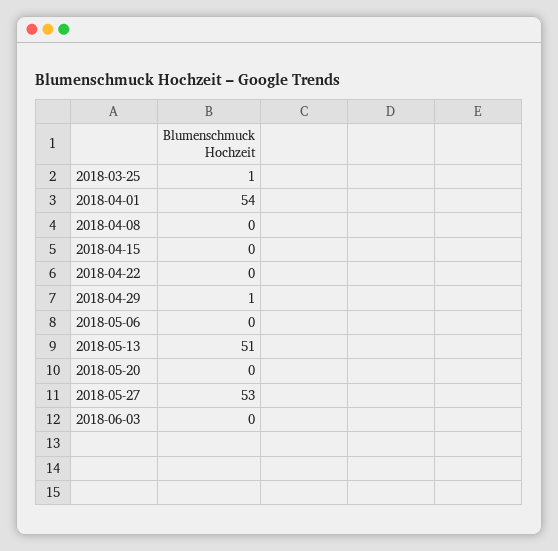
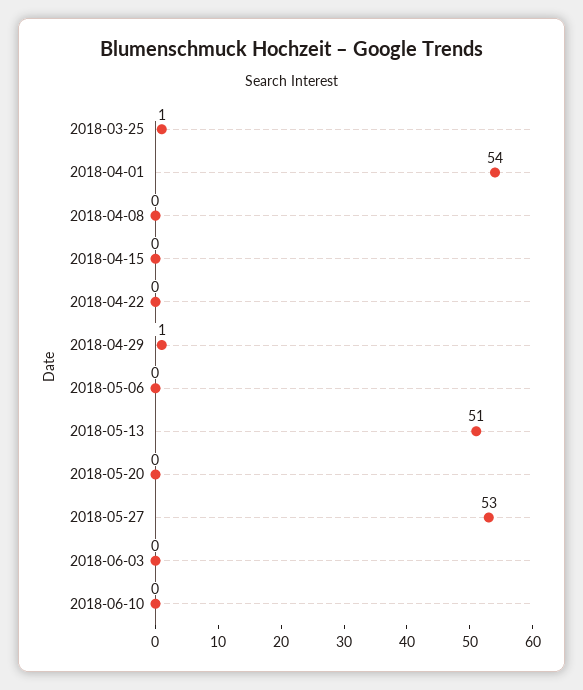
2018-06-10: none -> 0

